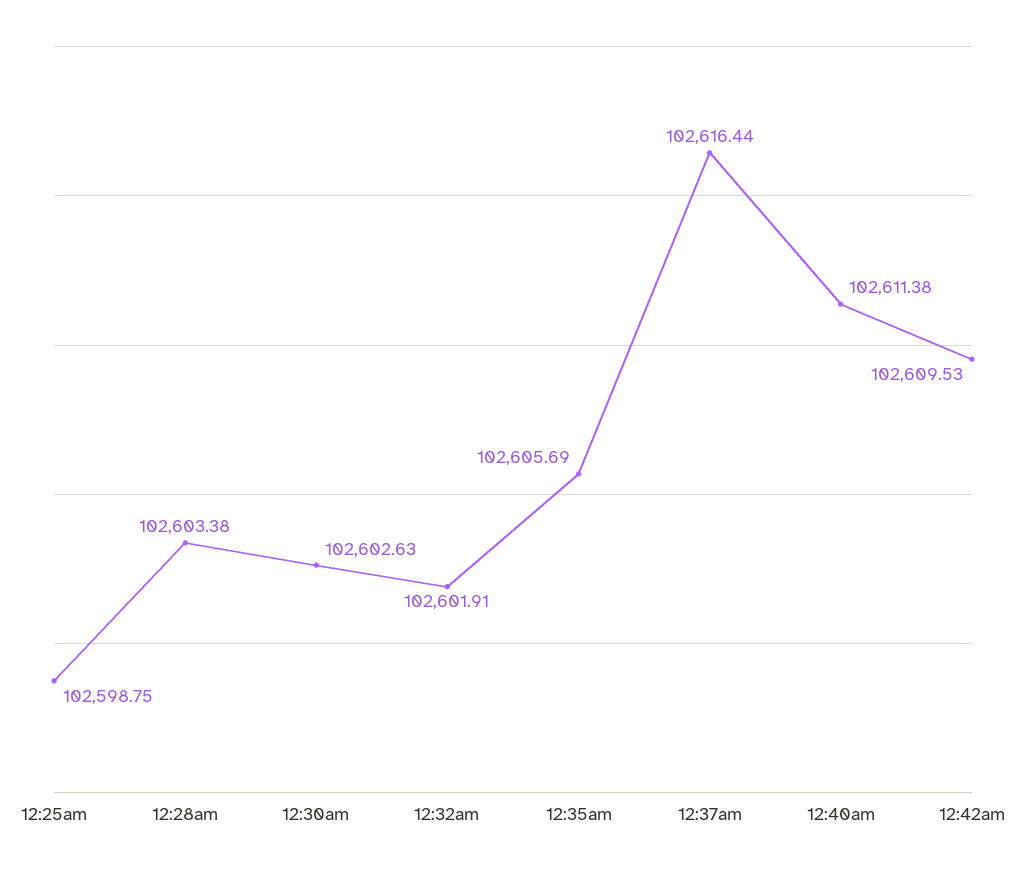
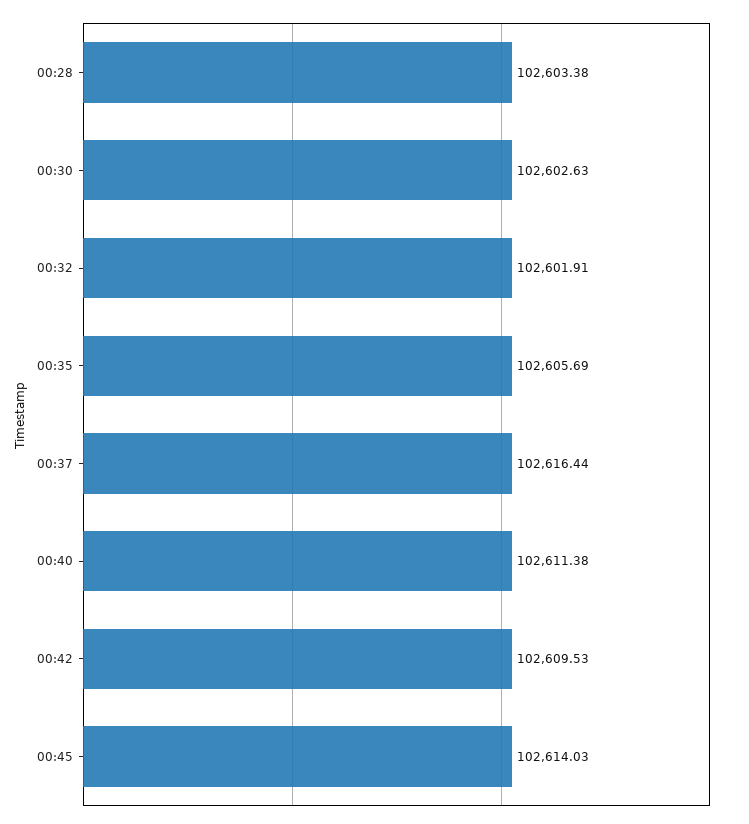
12:25am: 102598.75 -> none
00:45: none -> 102614.03

